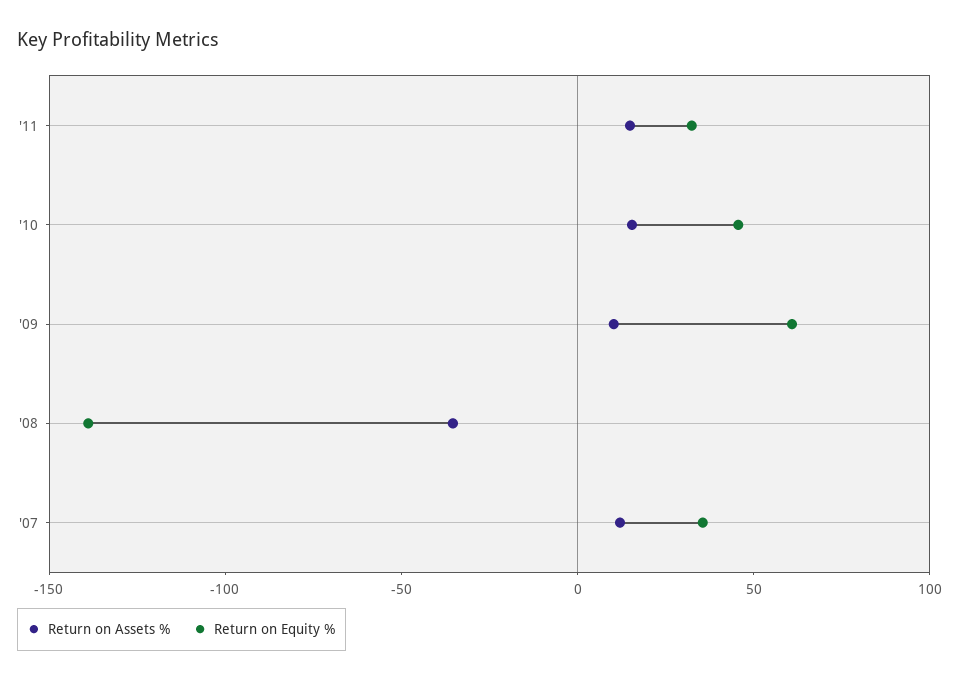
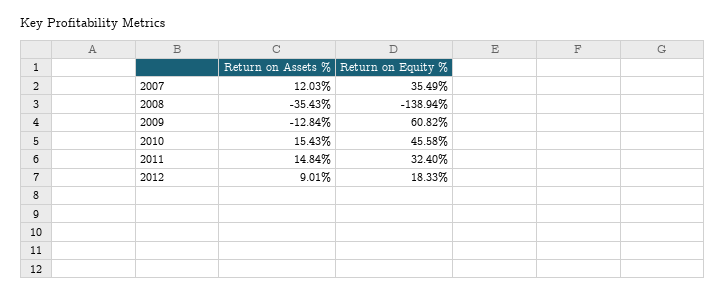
Return on Assets %, '09: 10 -> -12.84
Return on Assets %, 2012: none -> 9.01
Return on Equity %, 2012: none -> 18.33

